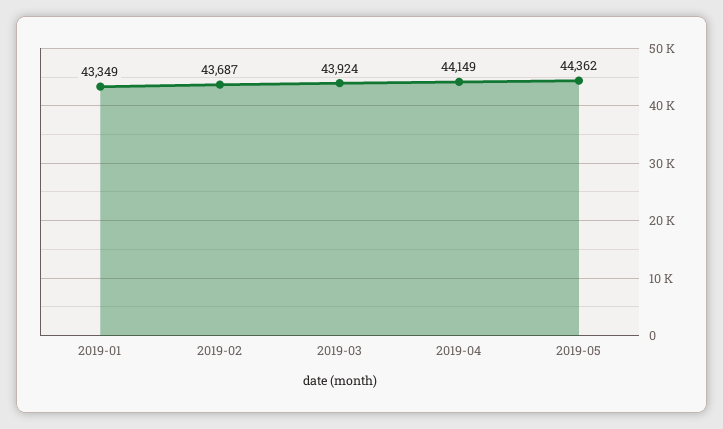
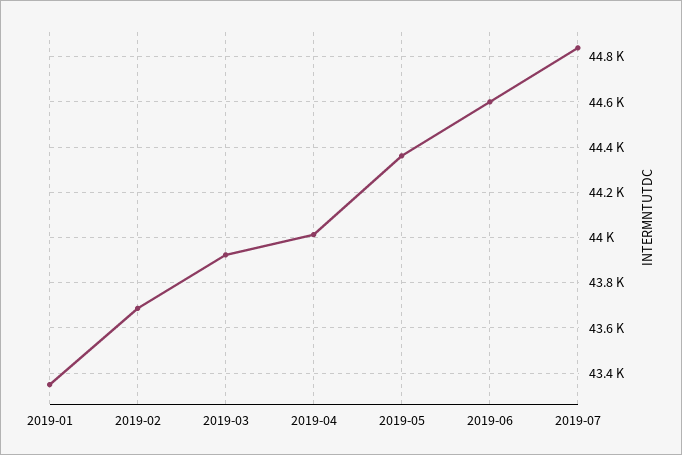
2019-04: 44149 -> 44000
2019-06: none -> 44600
2019-07: none -> 44850

